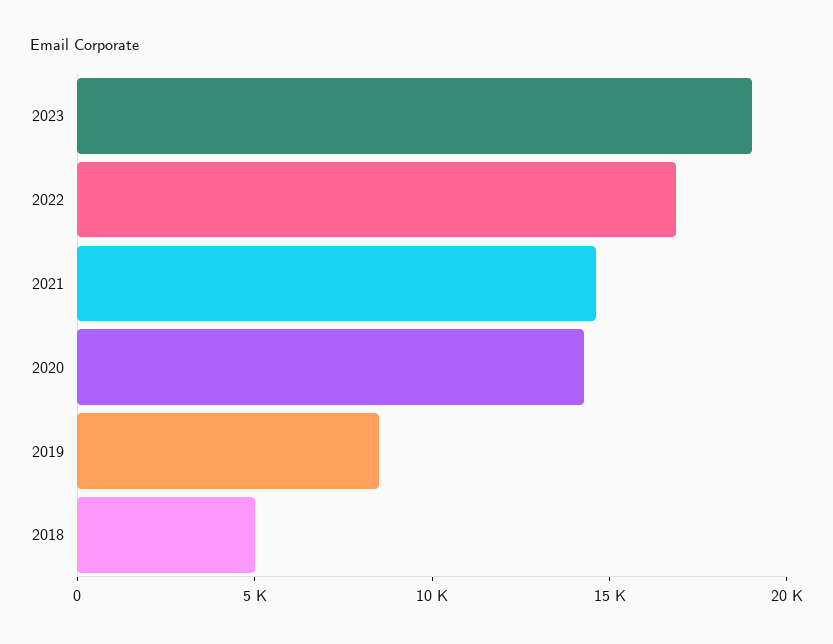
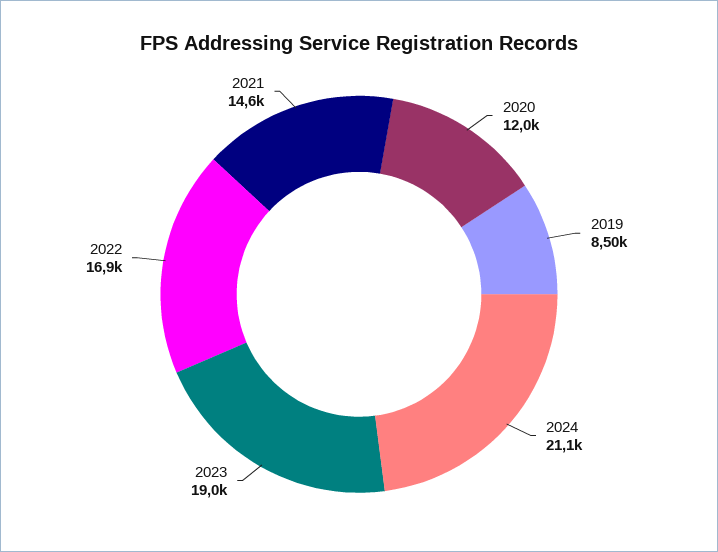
2020: 14000 -> 12000
2018: 5000 -> none
2024: none -> 21100

